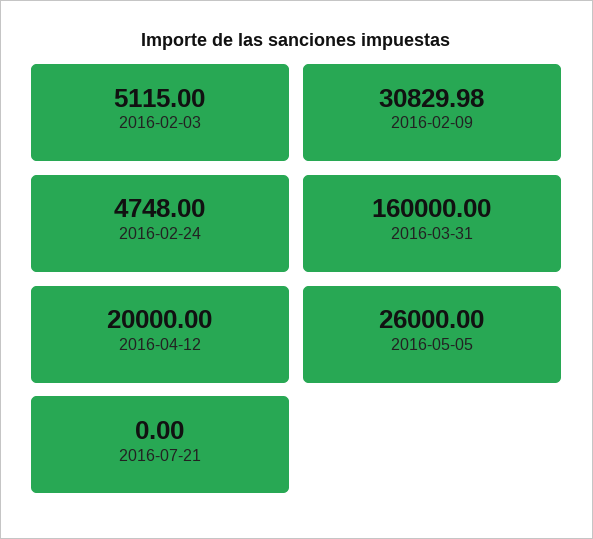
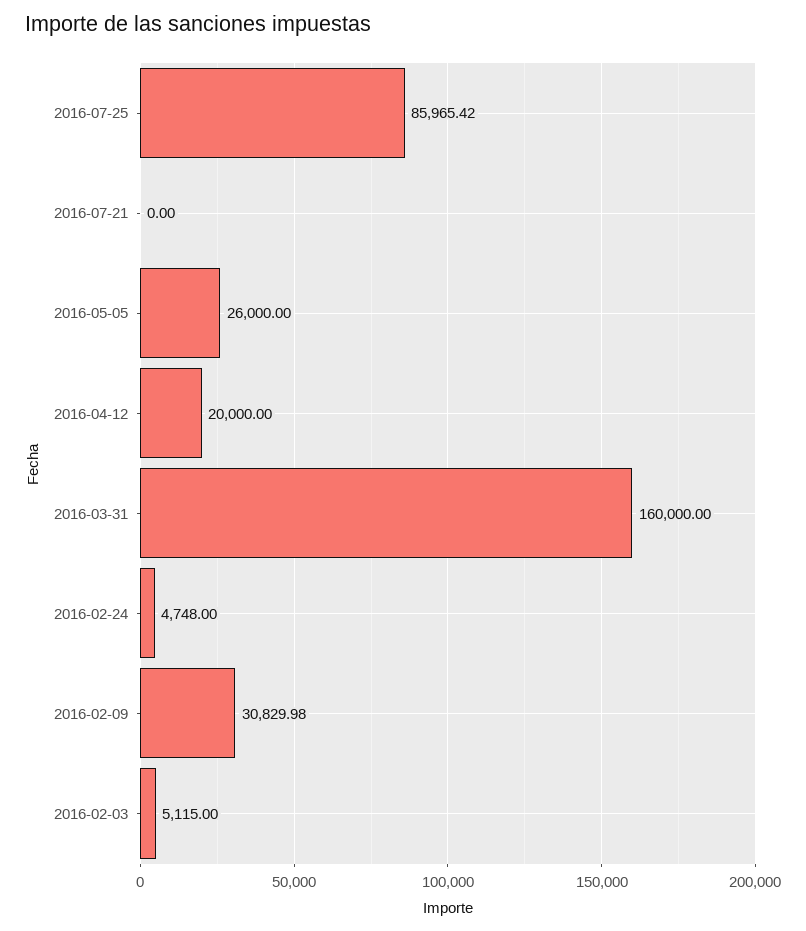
2016-07-25: none -> 85965.42

